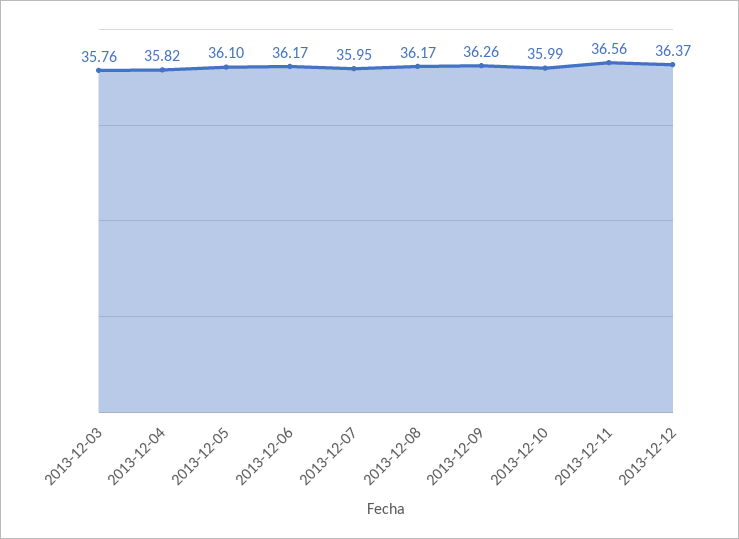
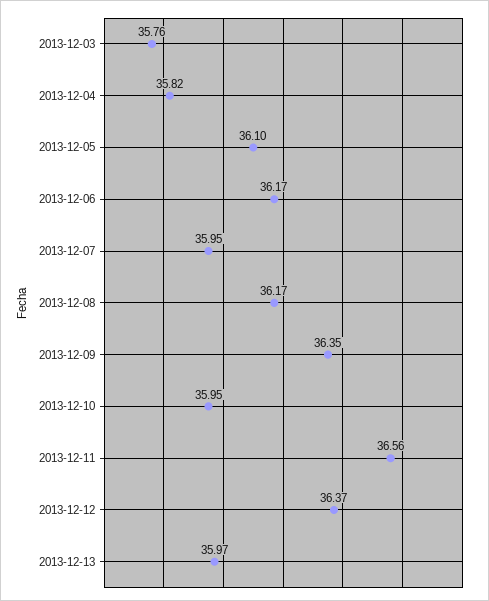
2013-12-09: 36.26 -> 36.35
2013-12-10: 35.99 -> 35.95
2013-12-13: none -> 35.97

